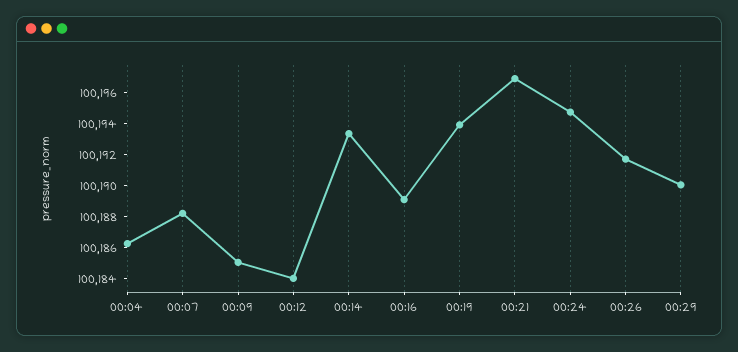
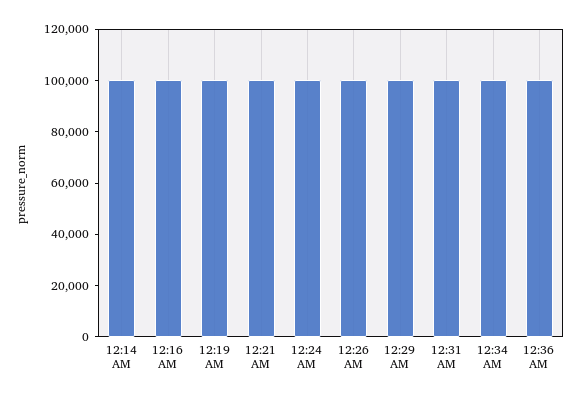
00:04: 100186 -> none
00:07: 100188 -> none
00:09: 100185 -> none
00:12: 100184 -> none
12:31 AM: none -> 100000
12:34 AM: none -> 100000
12:36 AM: none -> 100000

